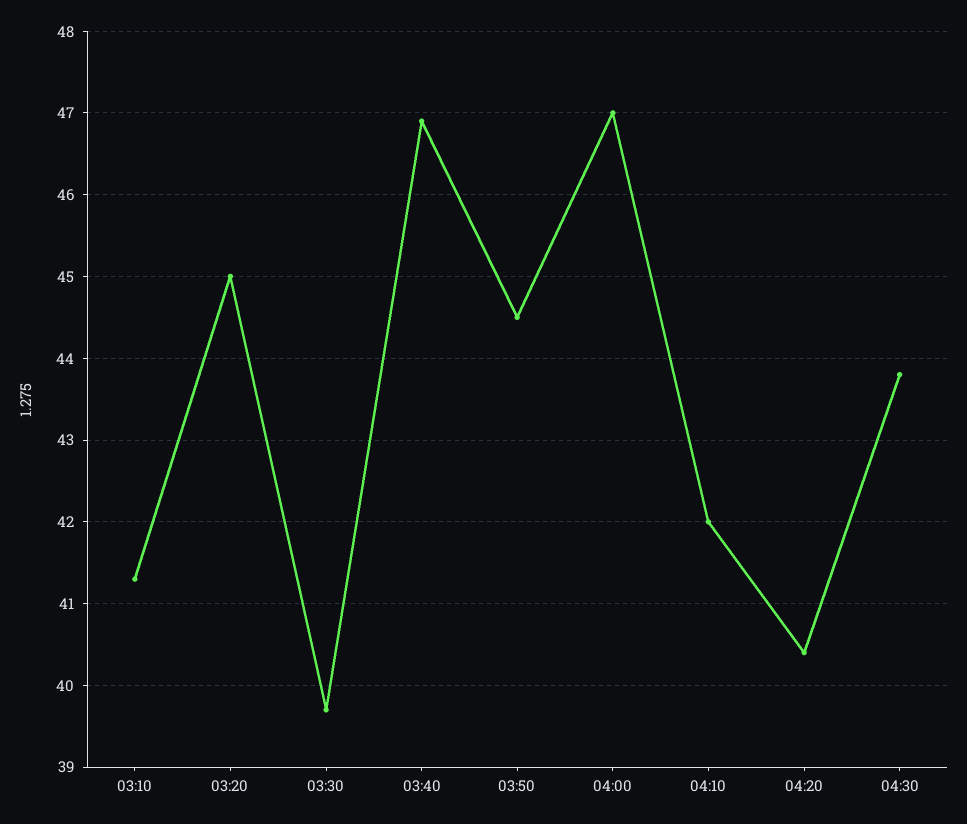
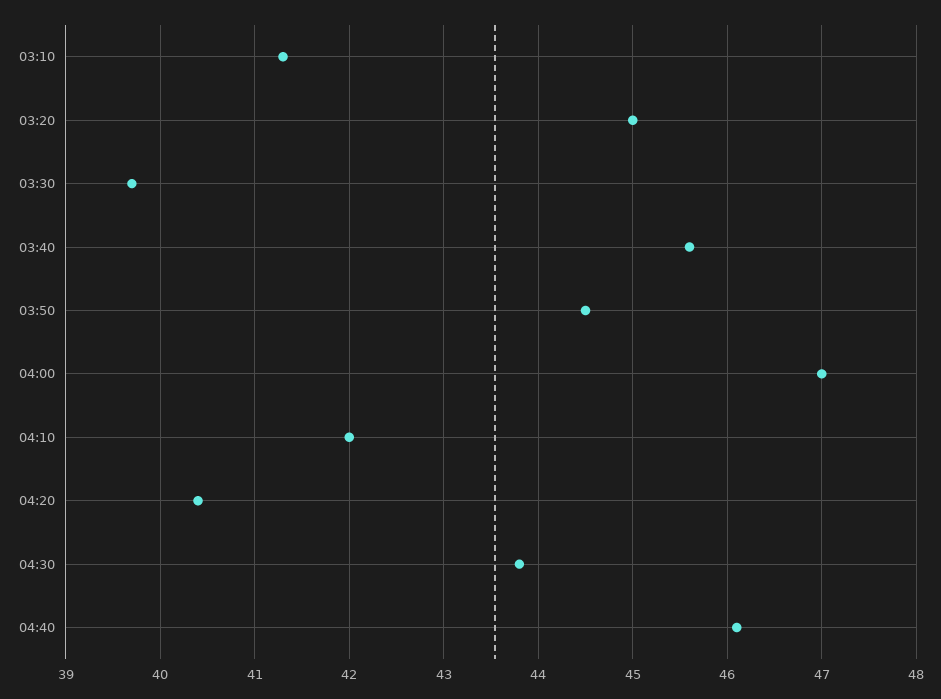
03:40: 46.9 -> 45.6
04:40: none -> 46.1

